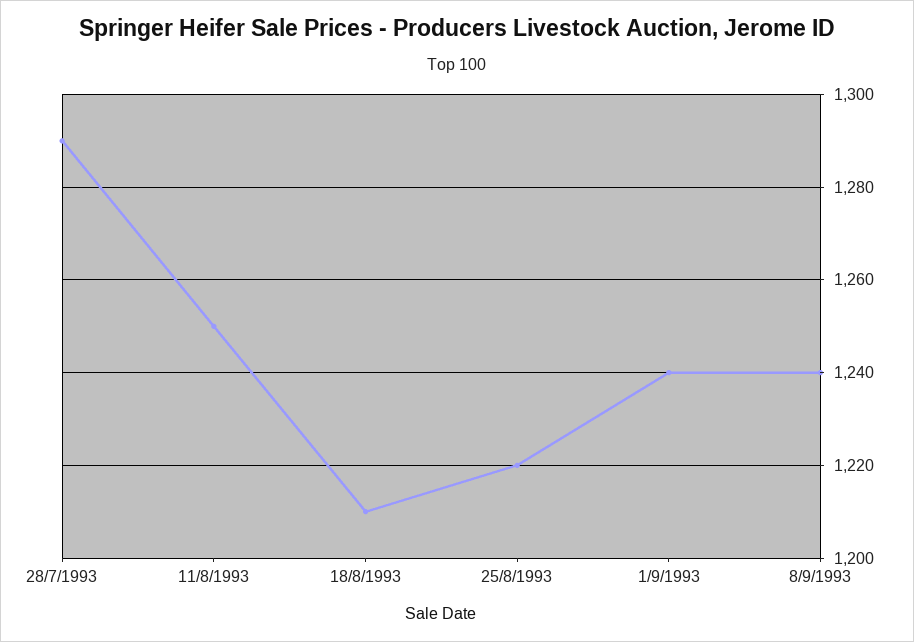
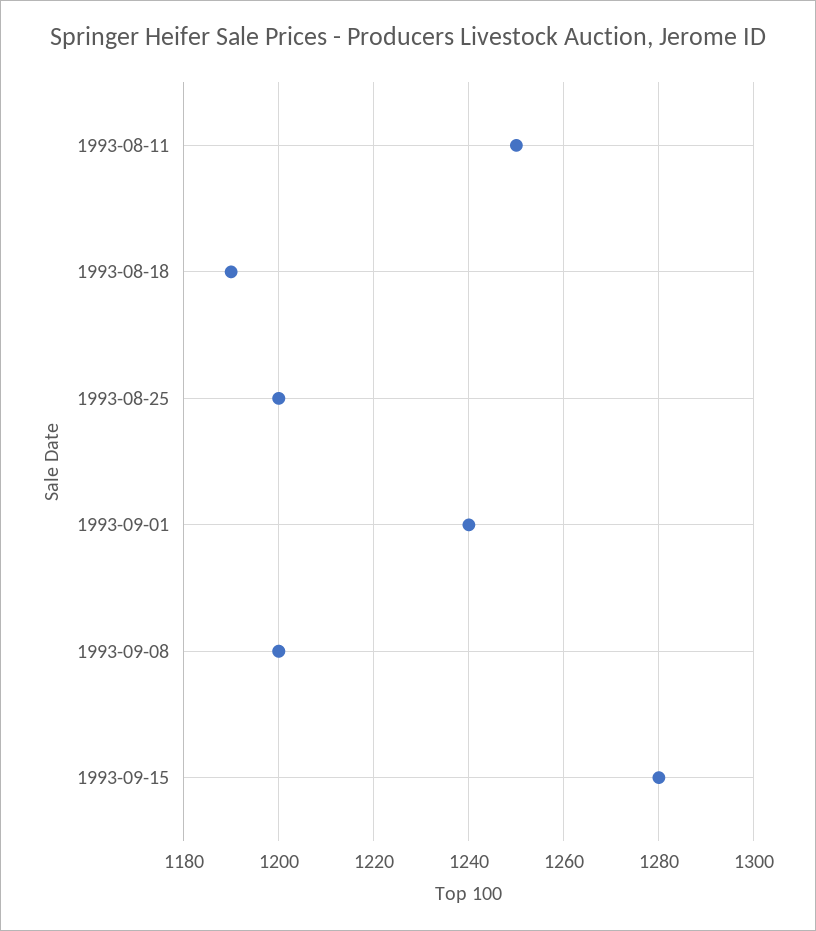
28/7/1993: 1290 -> none
18/8/1993: 1210 -> 1190
25/8/1993: 1220 -> 1200
8/9/1993: 1240 -> 1200
1993-09-15: none -> 1280

